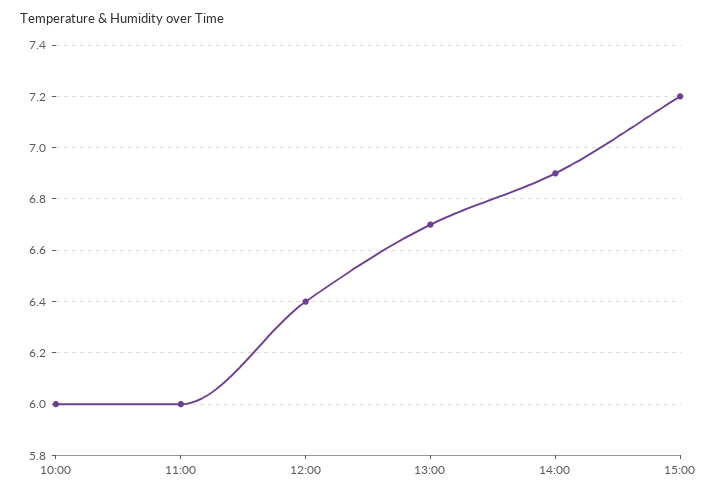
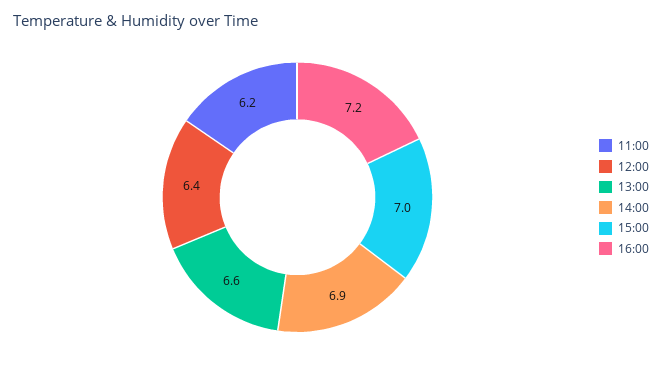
10:00: 6 -> none
11:00: 6 -> 6.2
13:00: 6.7 -> 6.6
15:00: 7.2 -> 7
16:00: none -> 7.2

